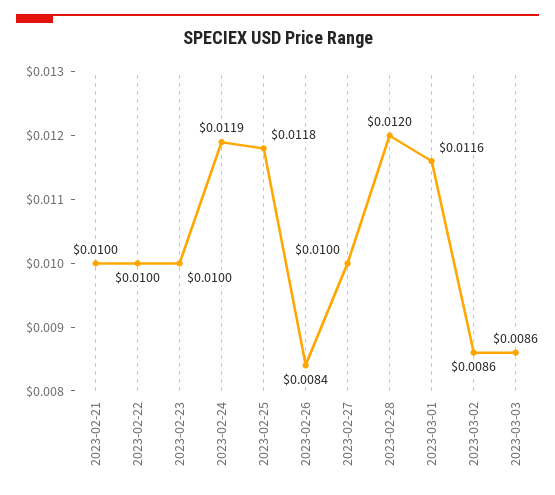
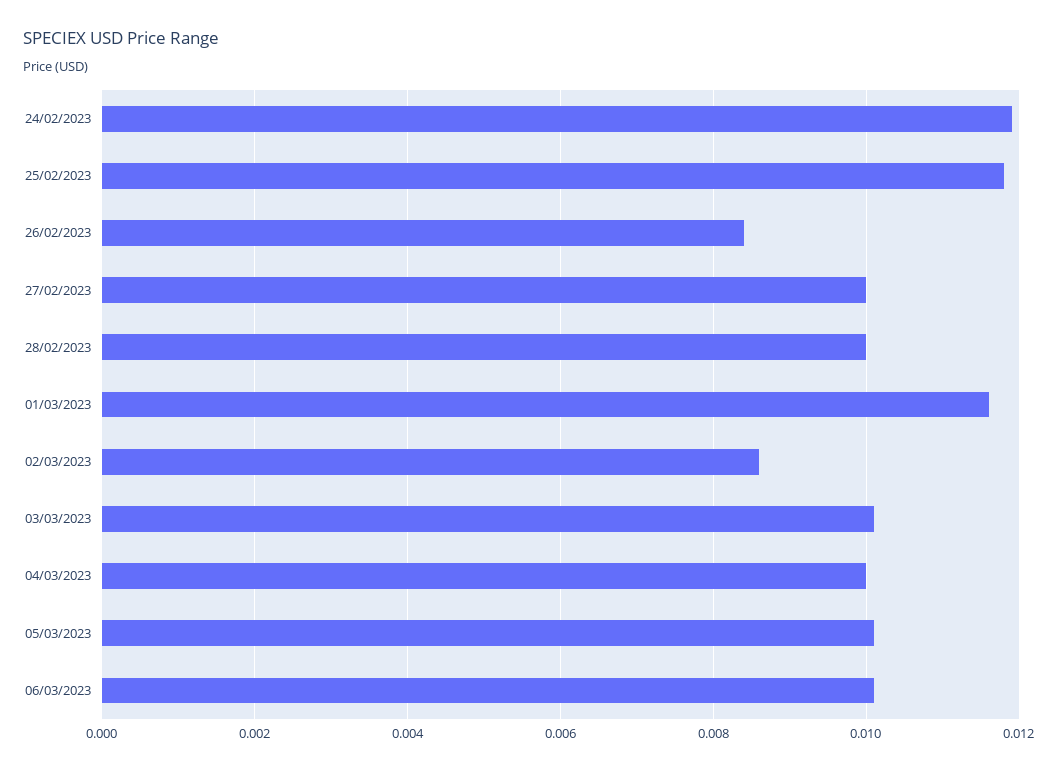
2023-02-21: 0.01 -> none
2023-02-22: 0.01 -> none
2023-02-23: 0.01 -> none
2023-02-28: 0.012 -> 0.01
2023-03-03: 0.0086 -> 0.01
04/03/2023: none -> 0.01
05/03/2023: none -> 0.01
06/03/2023: none -> 0.01

